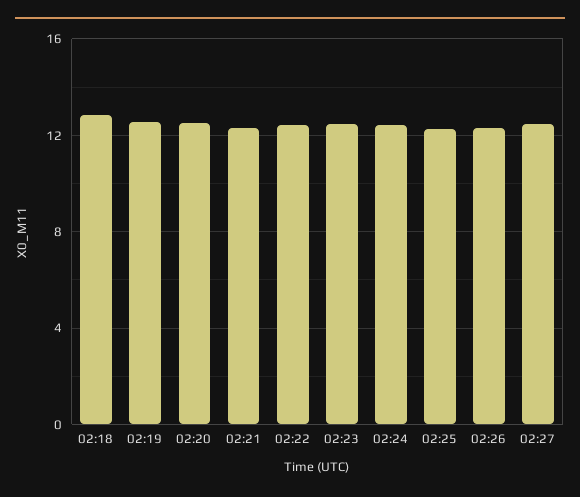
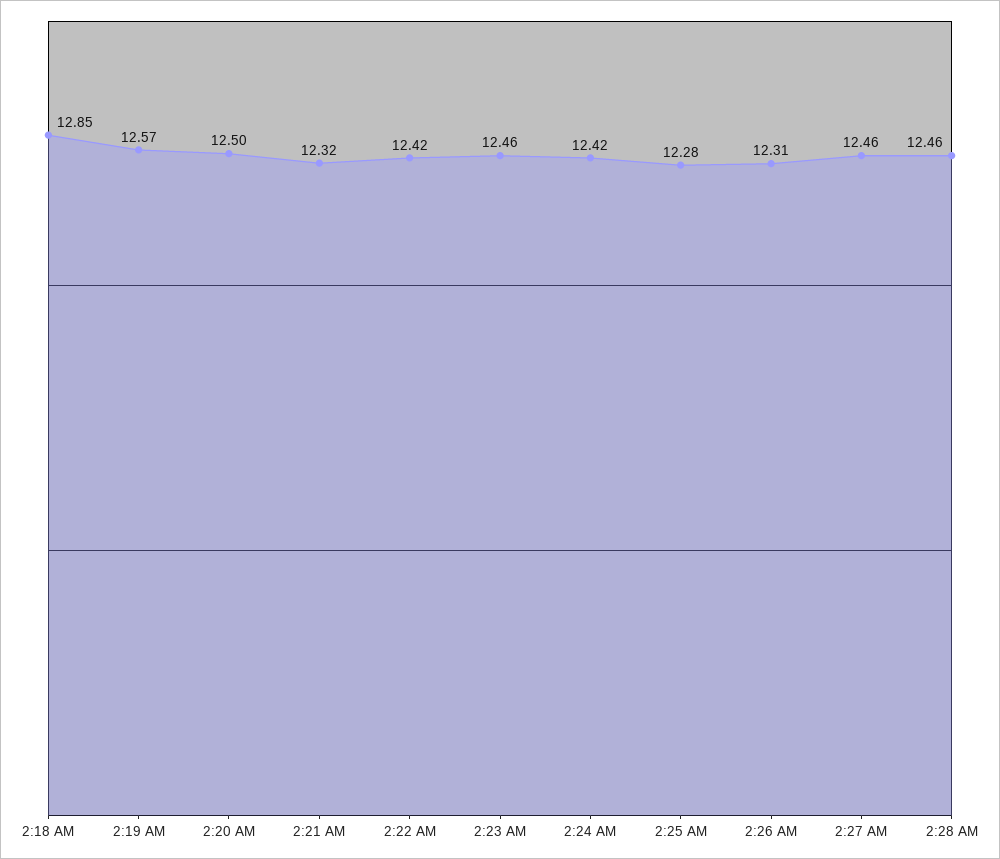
2:28 AM: none -> 12.46

